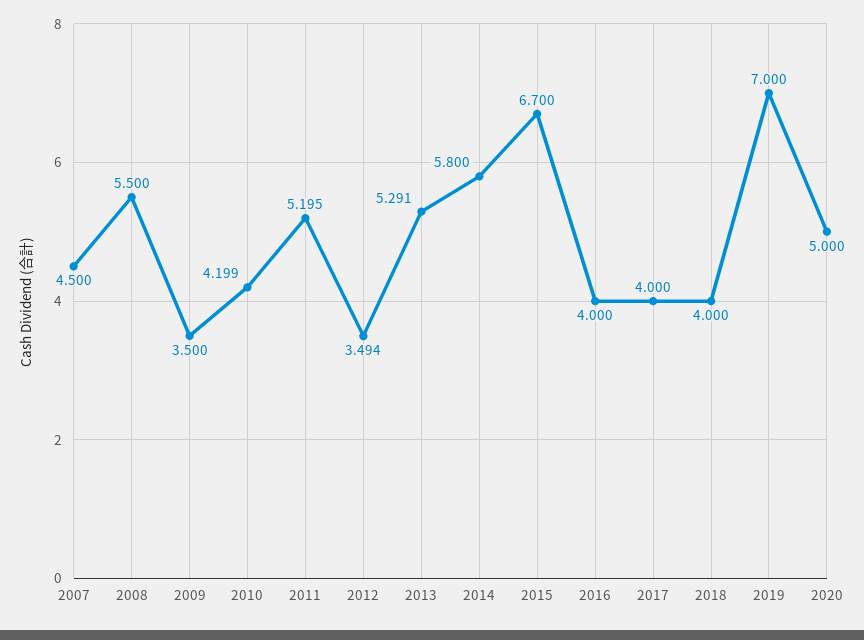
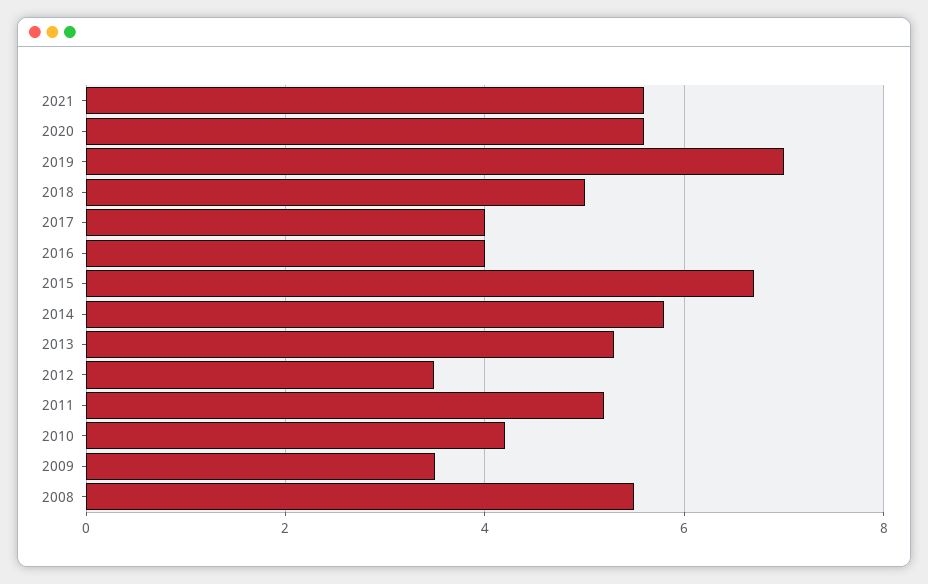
2007: 4.5 -> none
2018: 4 -> 5
2020: 5 -> 5.6
2021: none -> 5.6

